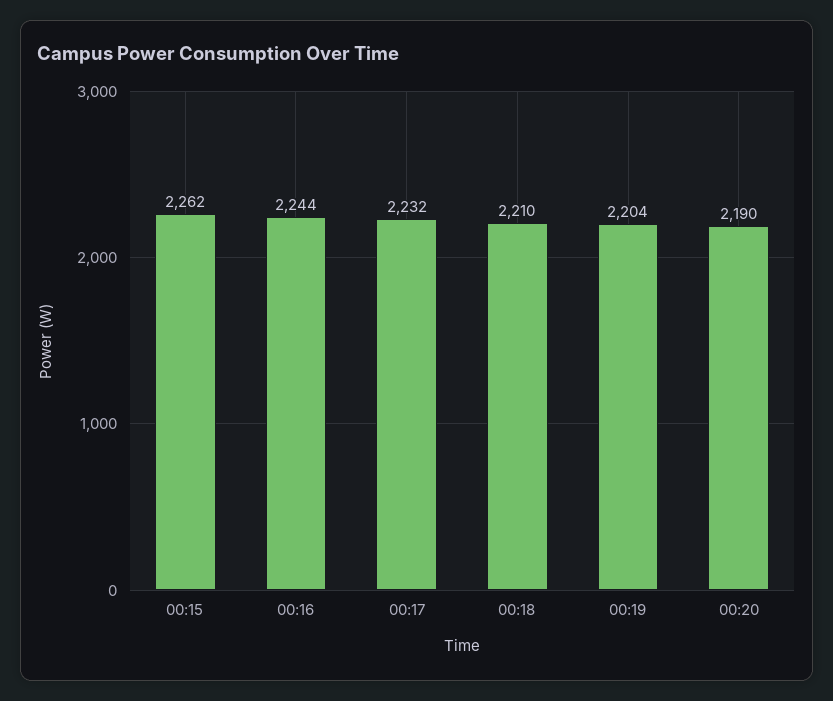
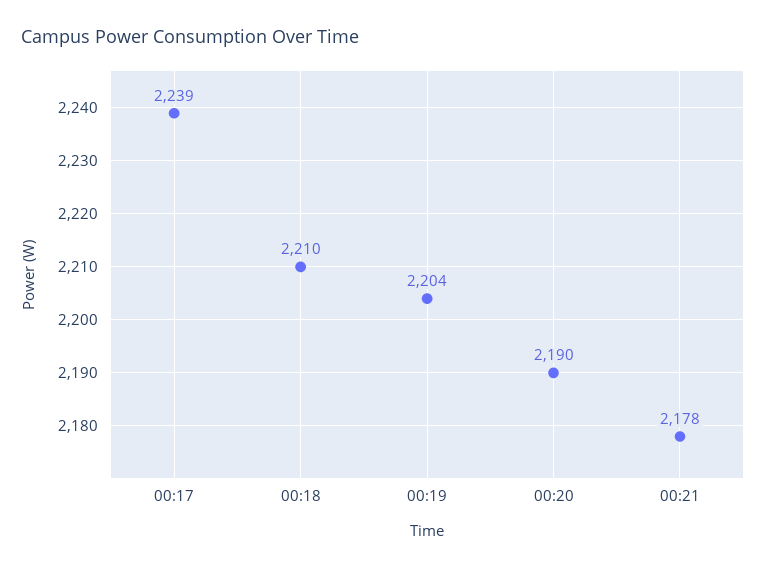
00:15: 2262 -> none
00:16: 2244 -> none
00:17: 2232 -> 2239
00:21: none -> 2178

